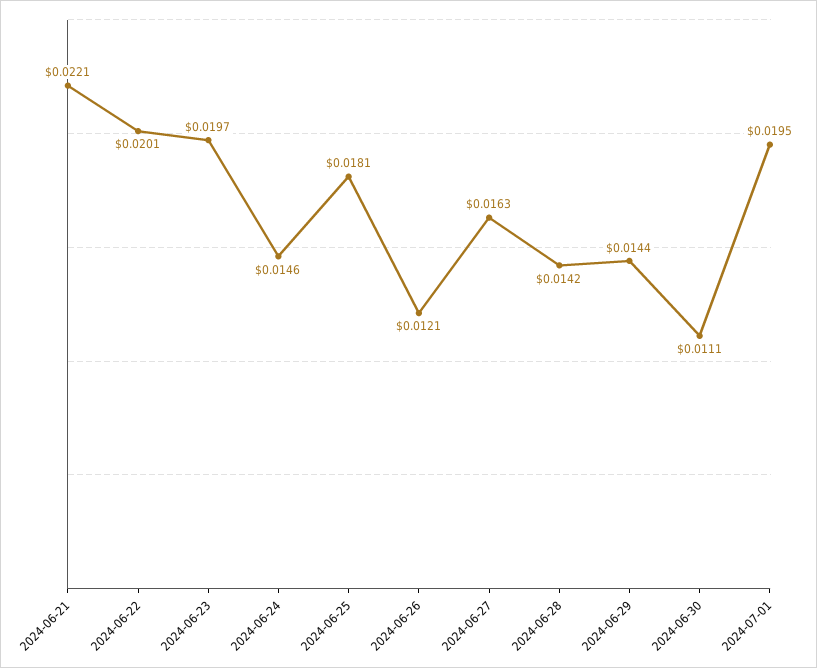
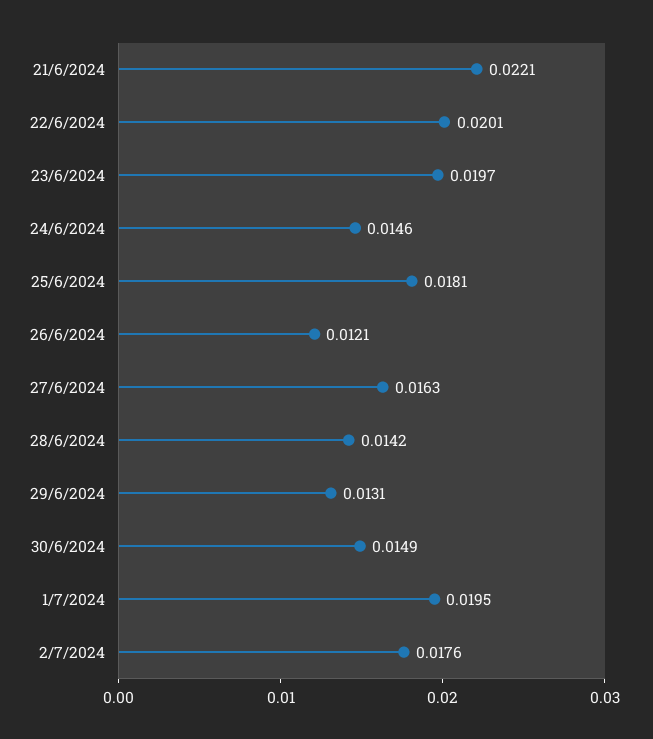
2024-06-29: 0.0144 -> 0.0131
2024-06-30: 0.0111 -> 0.0149
2/7/2024: none -> 0.0176

